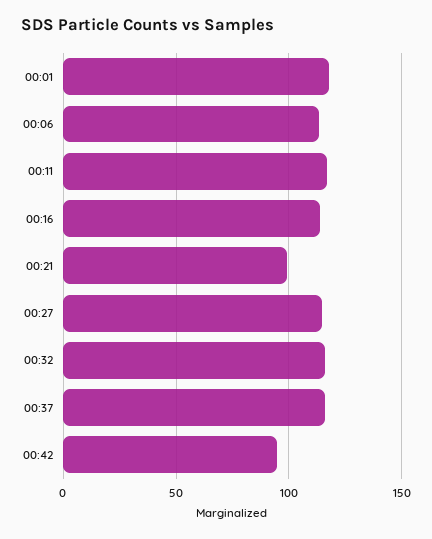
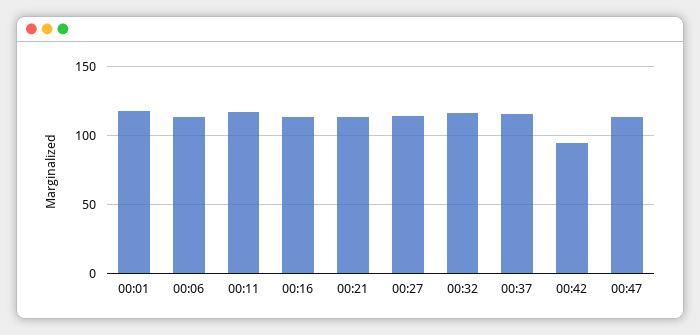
00:21: 100 -> 115
00:47: none -> 115

